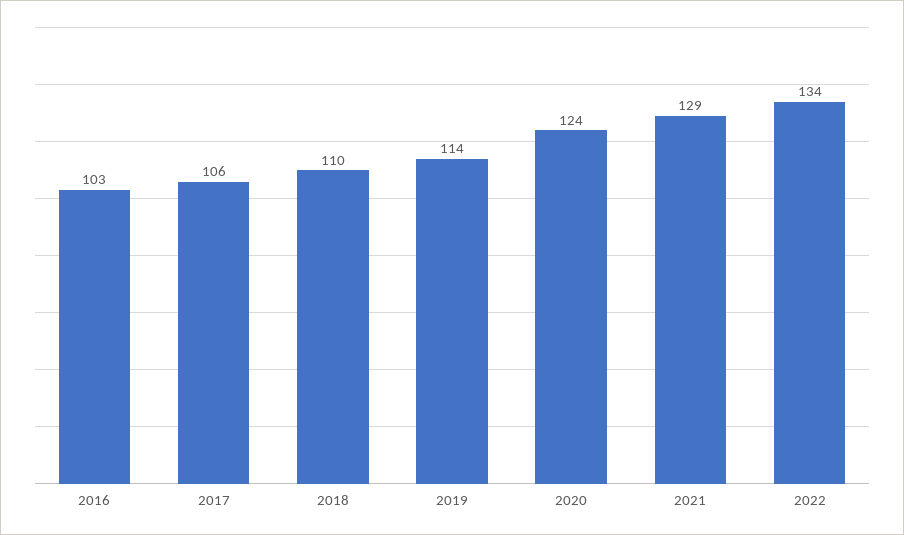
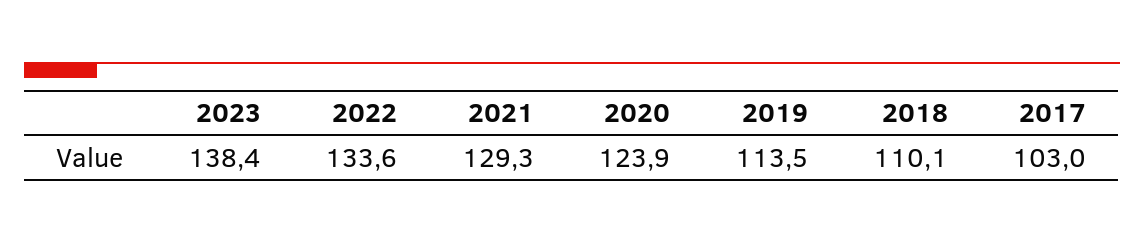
2016: 103 -> none
2017: 106 -> 103
2023: none -> 138.4

